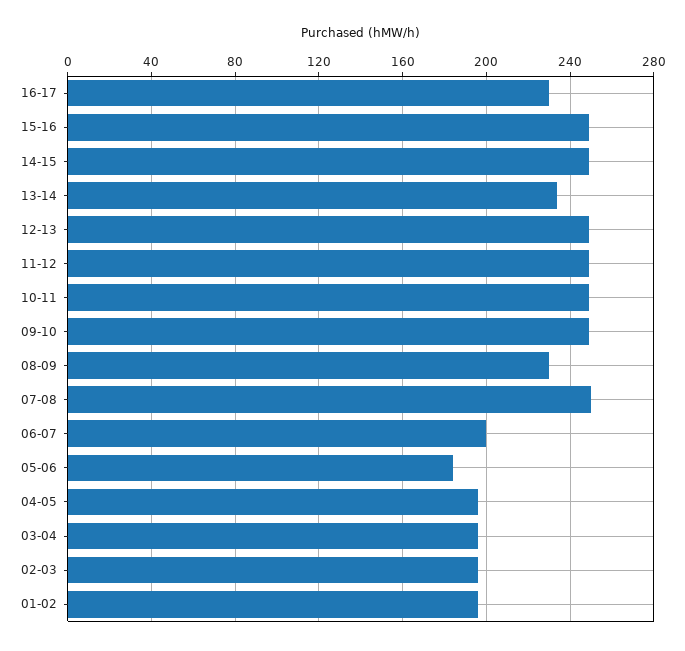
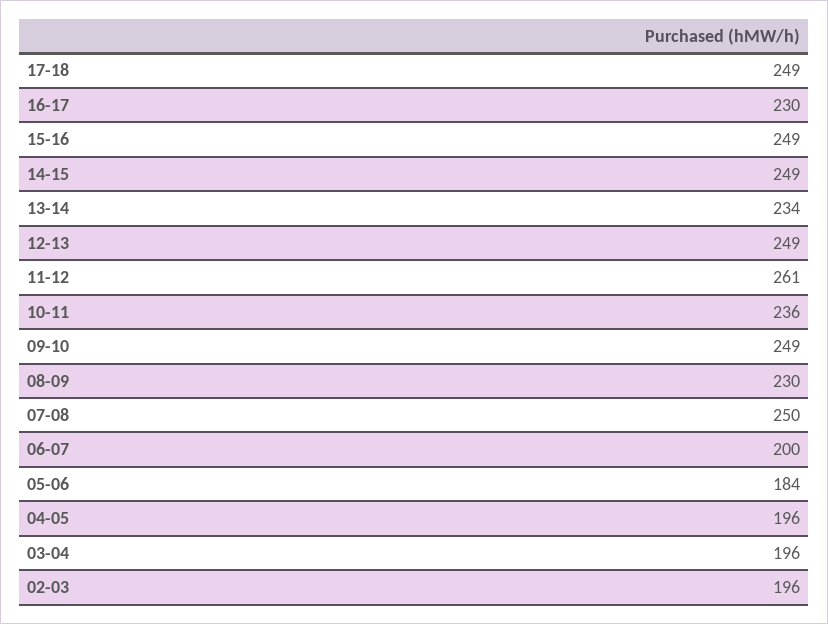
11-12: 250 -> 261
10-11: 250 -> 236
01-02: 195 -> none
17-18: none -> 249

